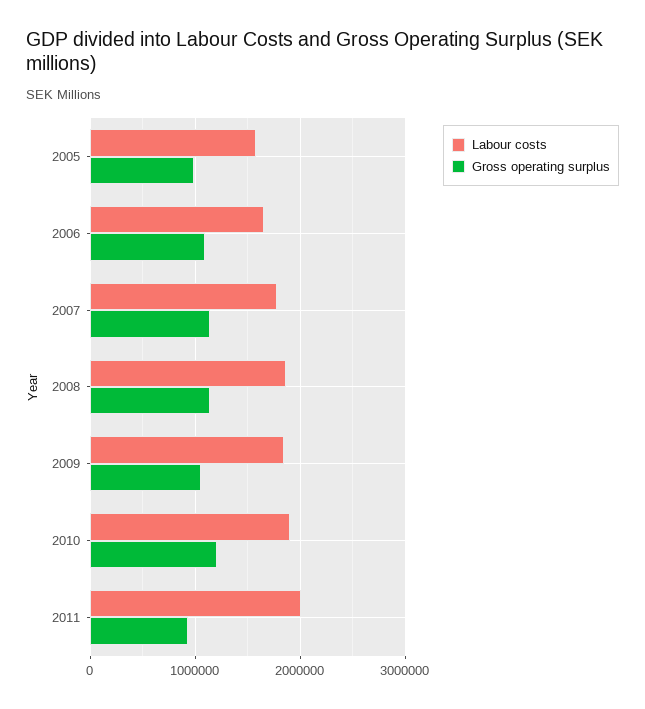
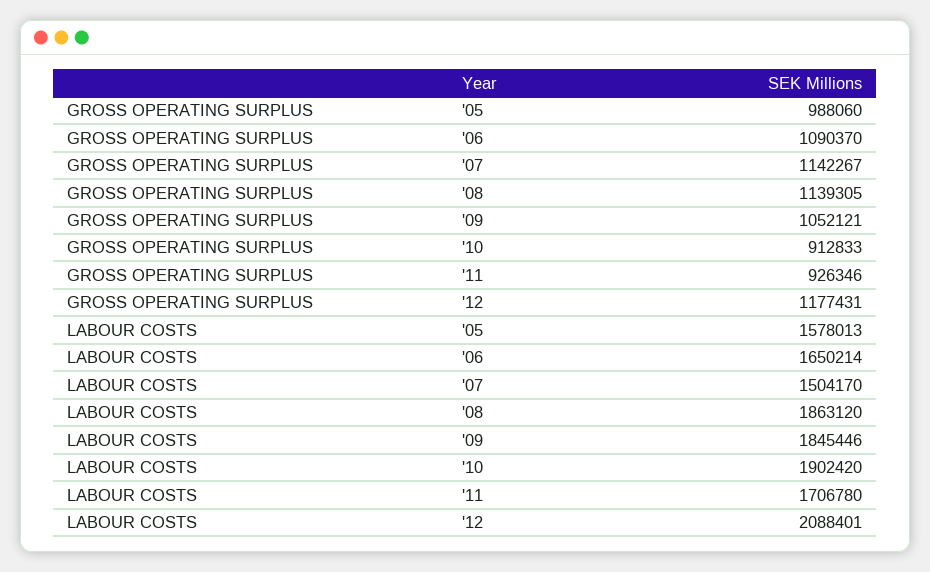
Labour costs, 2007: 1800000 -> 1504170
Gross operating surplus, 2010: 1200000 -> 912833
Labour costs, 2011: 2000000 -> 1706780
Gross operating surplus, '12: none -> 1177431
Labour costs, '12: none -> 2088401

